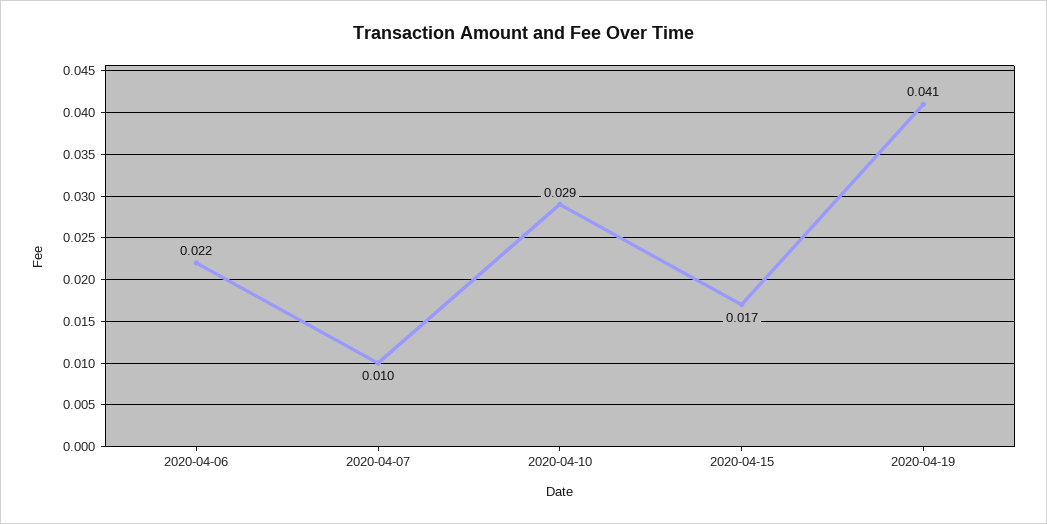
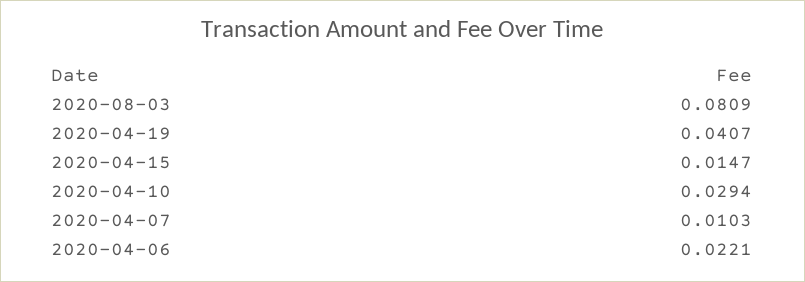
2020-04-15: 0.017 -> 0.0147
2020-08-03: none -> 0.0809

